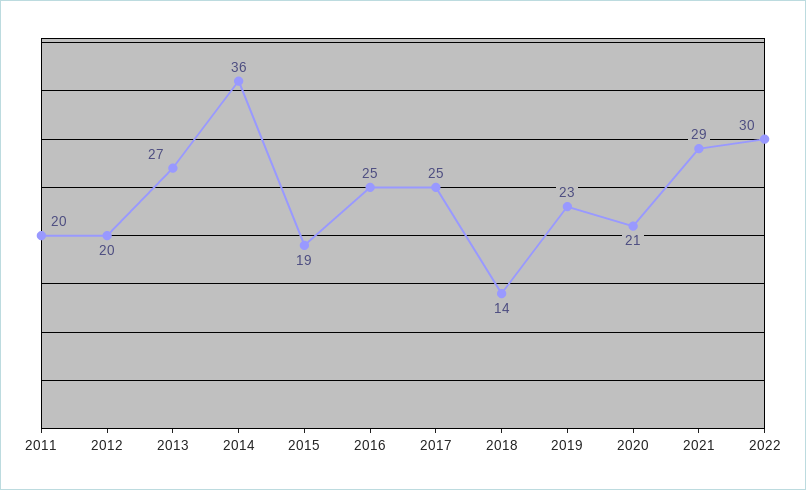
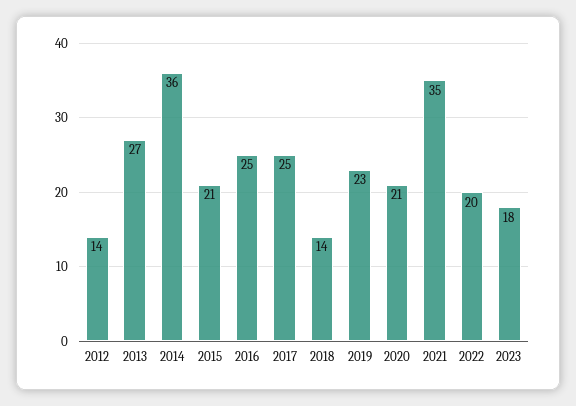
2011: 20 -> none
2012: 20 -> 14
2015: 19 -> 21
2021: 29 -> 35
2022: 30 -> 20
2023: none -> 18

